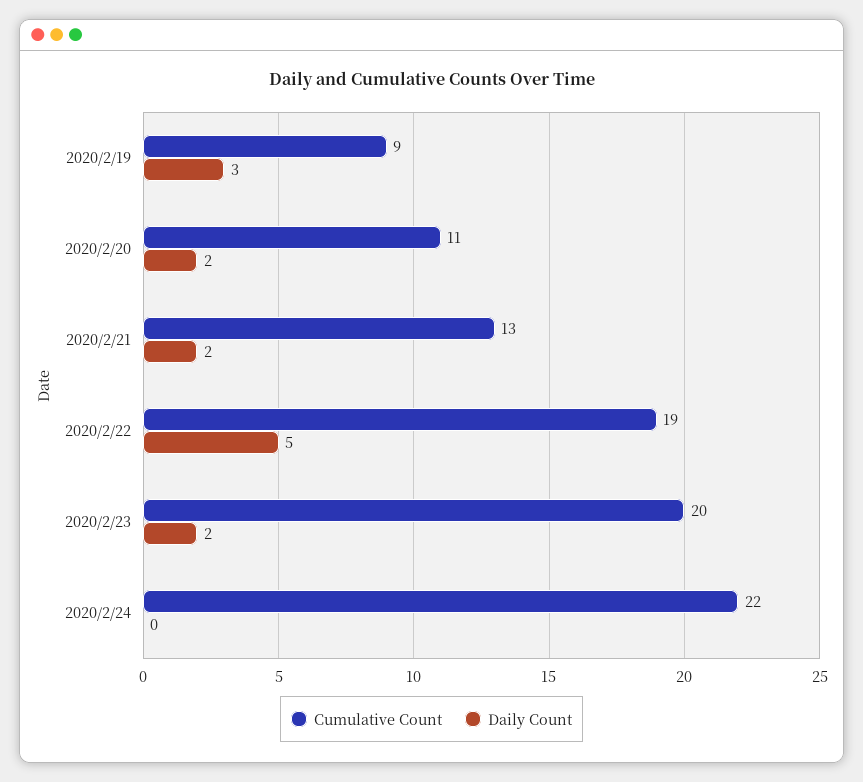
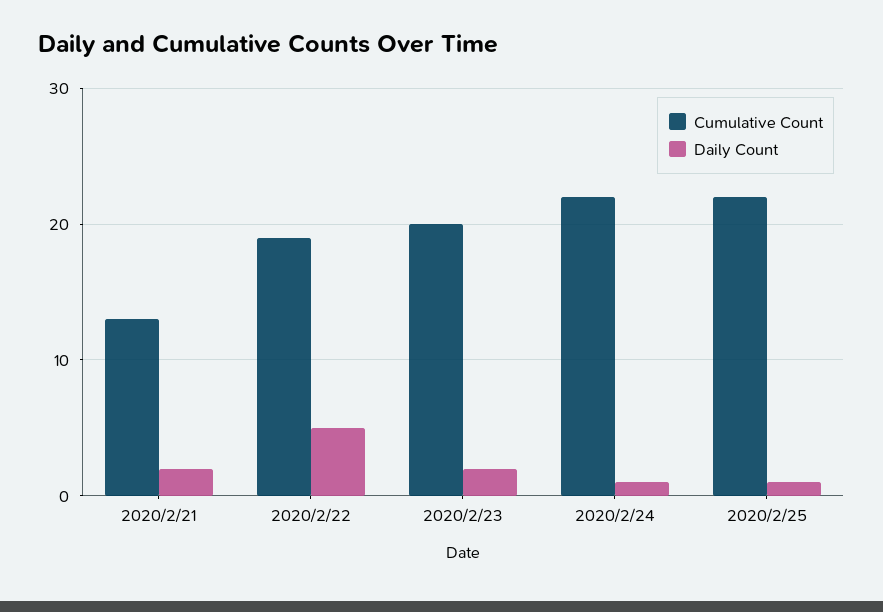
Cumulative Count, 2020/2/19: 9 -> none
Daily Count, 2020/2/19: 3 -> none
Cumulative Count, 2020/2/20: 11 -> none
Daily Count, 2020/2/20: 2 -> none
Daily Count, 2020/2/24: 0 -> 1
Cumulative Count, 2020/2/25: none -> 22
Daily Count, 2020/2/25: none -> 1

